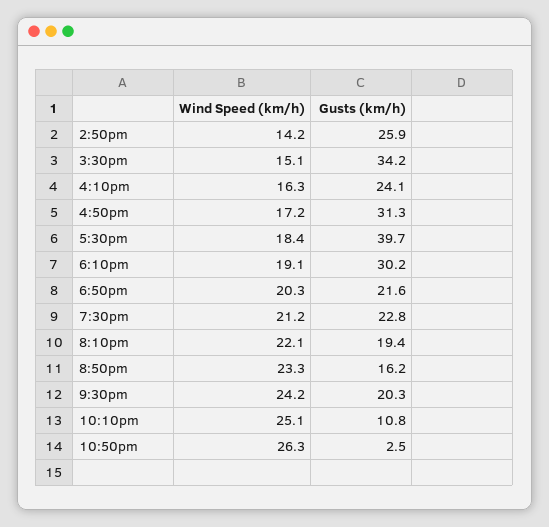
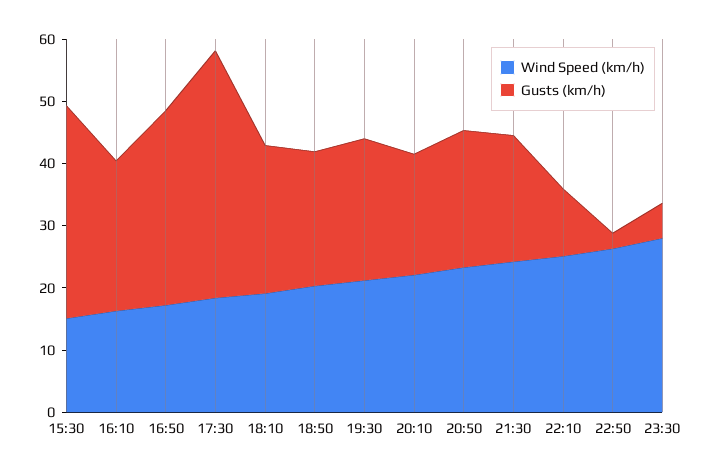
Wind Speed (km/h), 2:50pm: 14.2 -> none
Gusts (km/h), 2:50pm: 25.9 -> none
Gusts (km/h), 6:10pm: 30.2 -> 24
Gusts (km/h), 8:50pm: 16.2 -> 22
Wind Speed (km/h), 23:30: none -> 28
Gusts (km/h), 23:30: none -> 6

